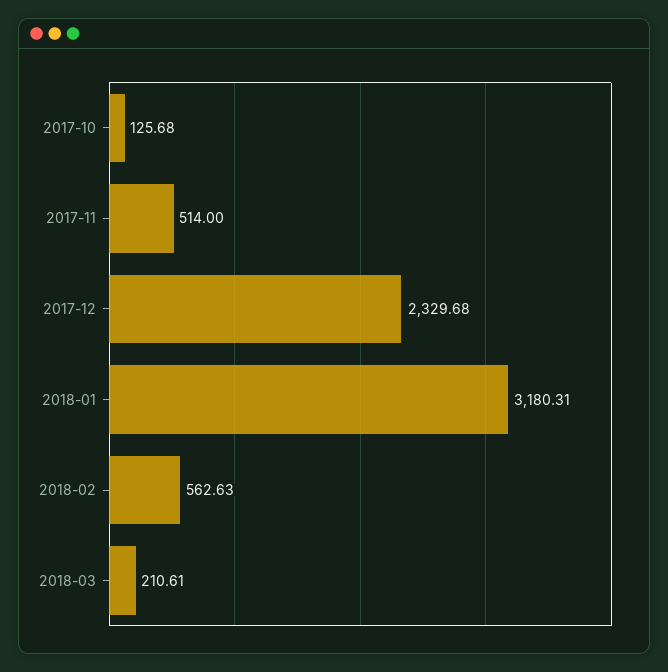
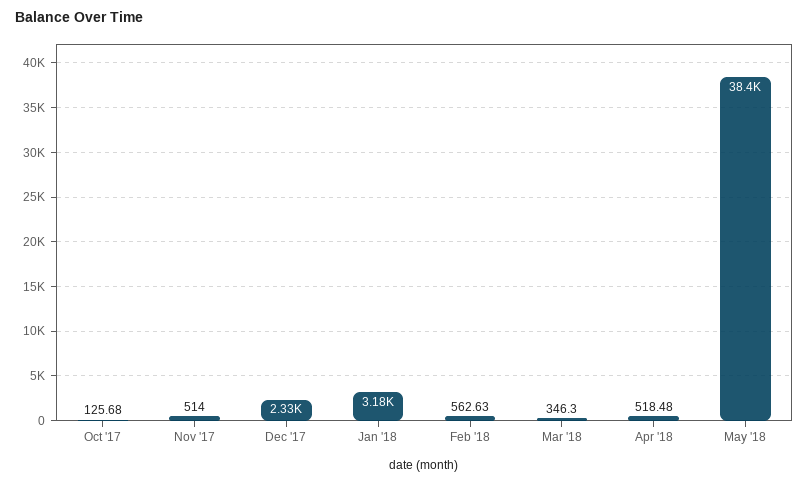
2018-03: 210.61 -> 346.3
Apr '18: none -> 518.48
May '18: none -> 38400

